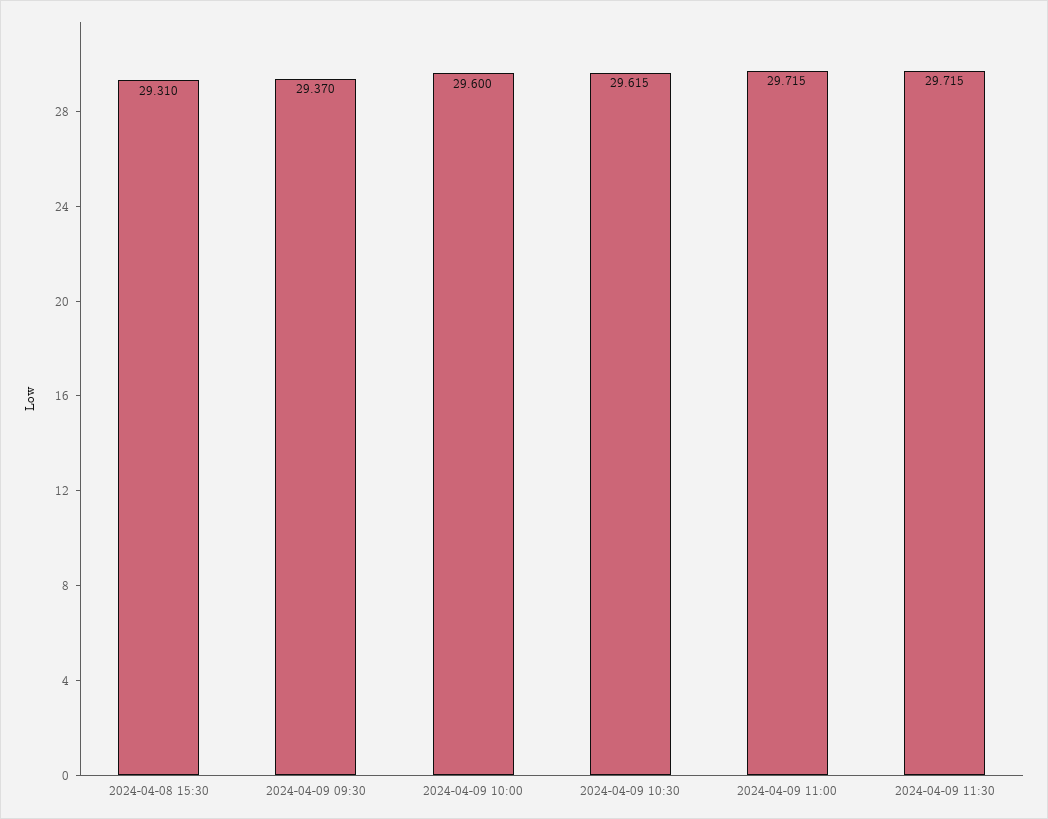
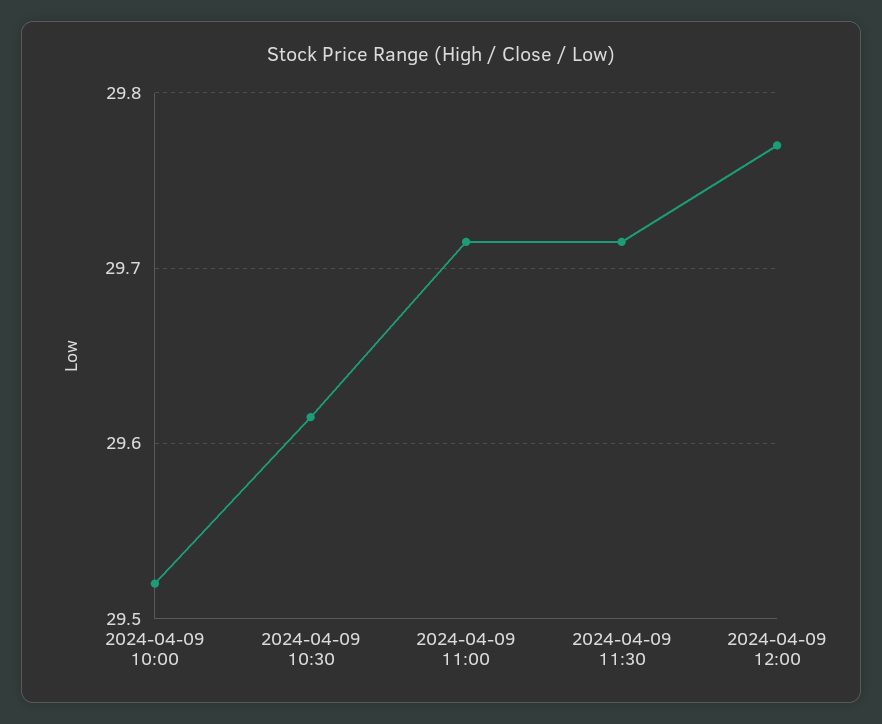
2024-04-08 15:30: 29.31 -> none
2024-04-09 09:30: 29.37 -> none
2024-04-09 10:00: 29.6 -> 29.52
2024-04-09 12:00: none -> 29.77

